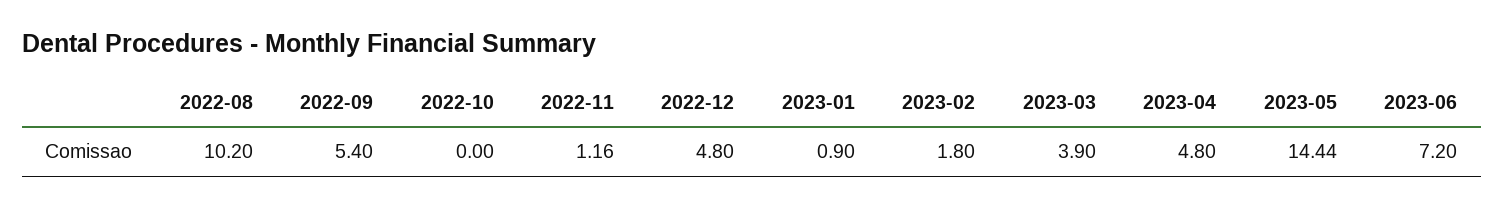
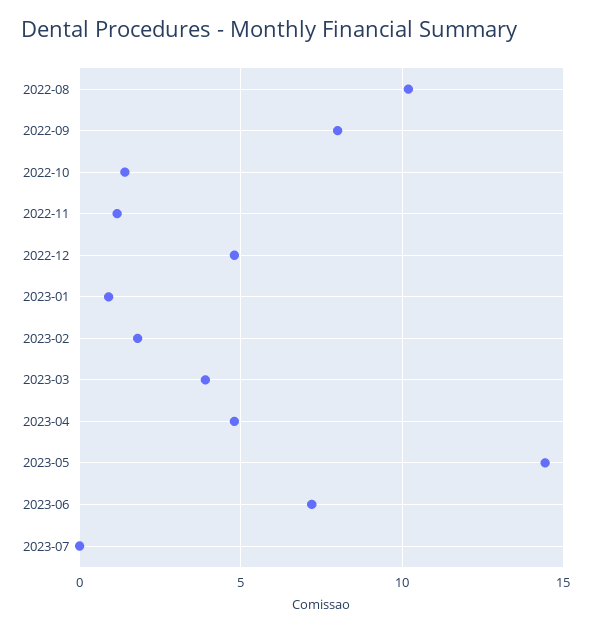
2022-09: 5.4 -> 8
2022-10: 0 -> 1.5
2023-07: none -> 0

